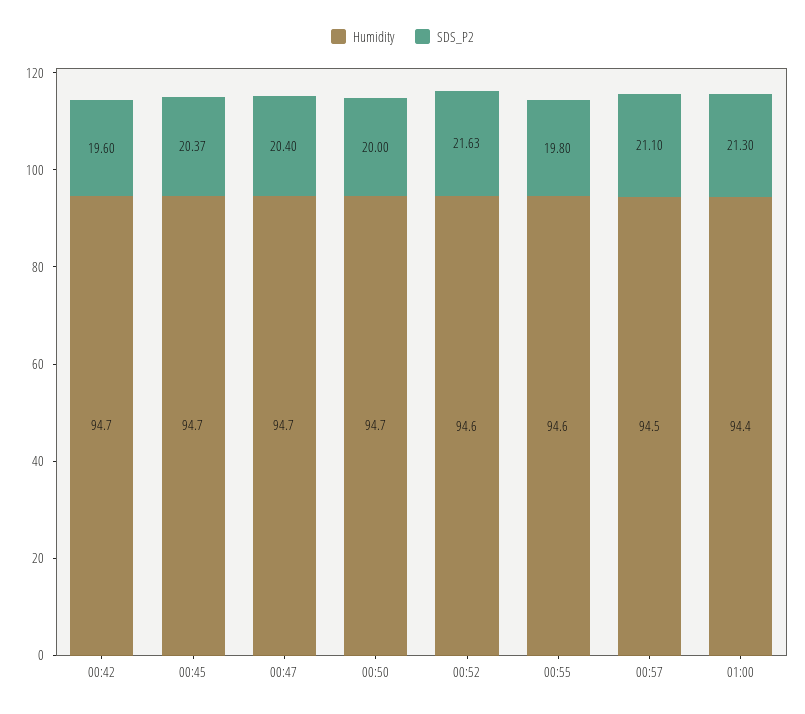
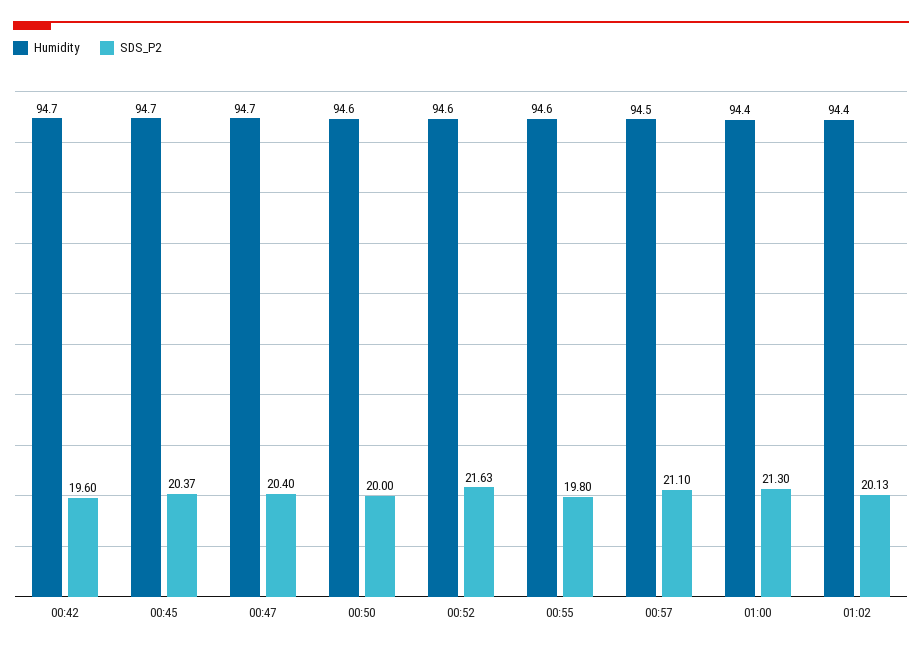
Humidity, 00:50: 94.7 -> 94.6
Humidity, 01:02: none -> 94.4
SDS_P2, 01:02: none -> 20.13

